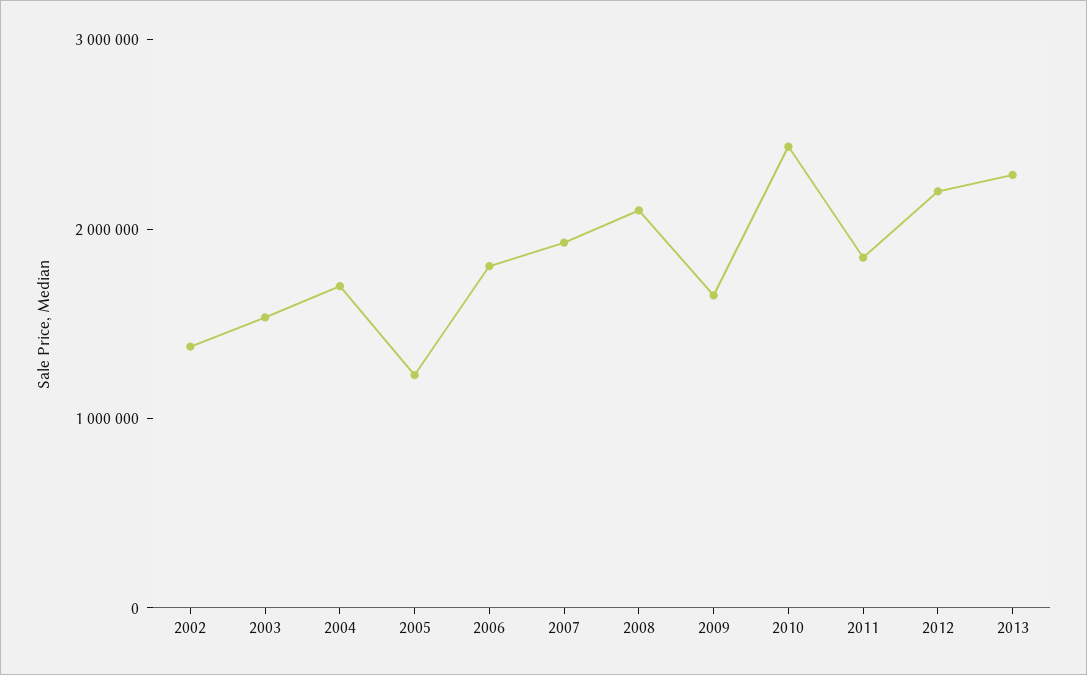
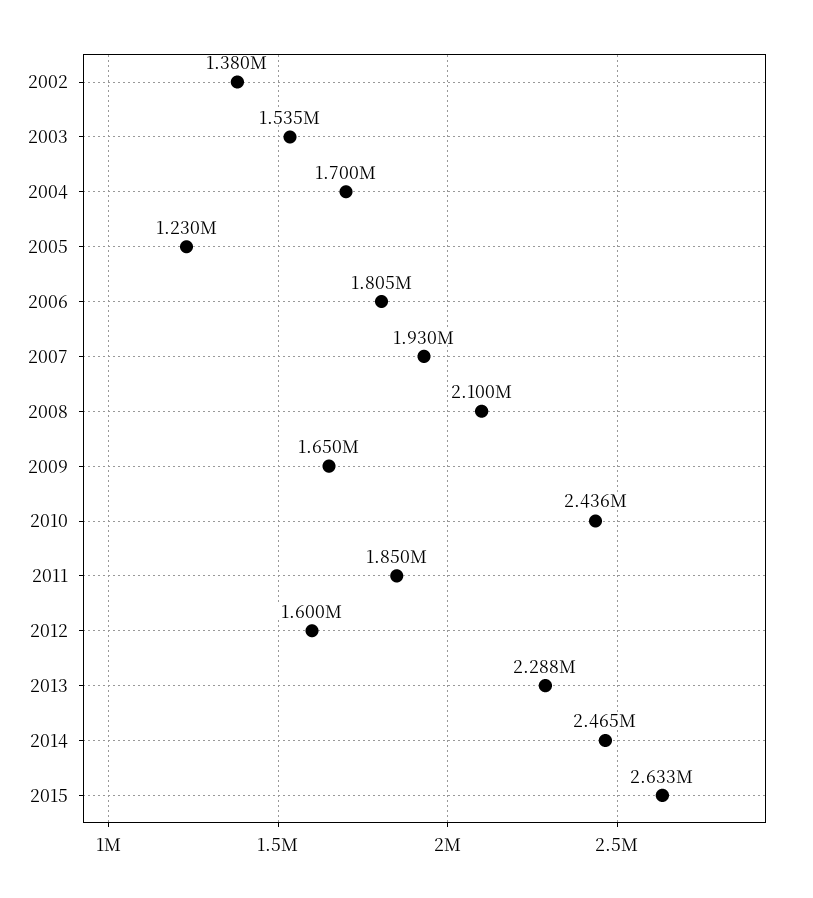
2012: 2200000 -> 1600000
2014: none -> 2465000
2015: none -> 2633000

